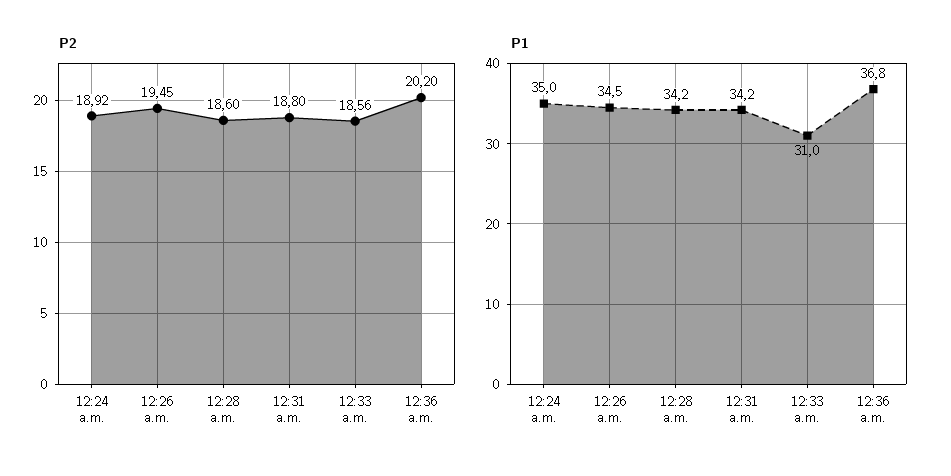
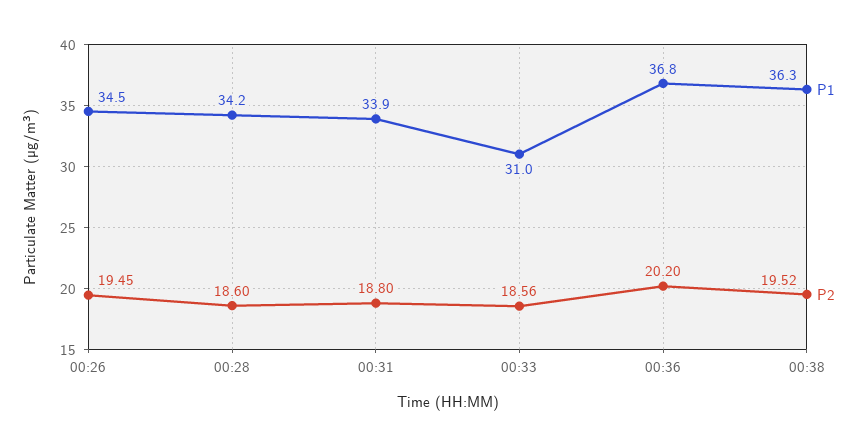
P2, 12:24 a.m.: 18.92 -> none
P1, 12:24 a.m.: 35 -> none
P1, 12:31 a.m.: 34.2 -> 33.9
P1, 00:38: none -> 36.3
P2, 00:38: none -> 19.52

